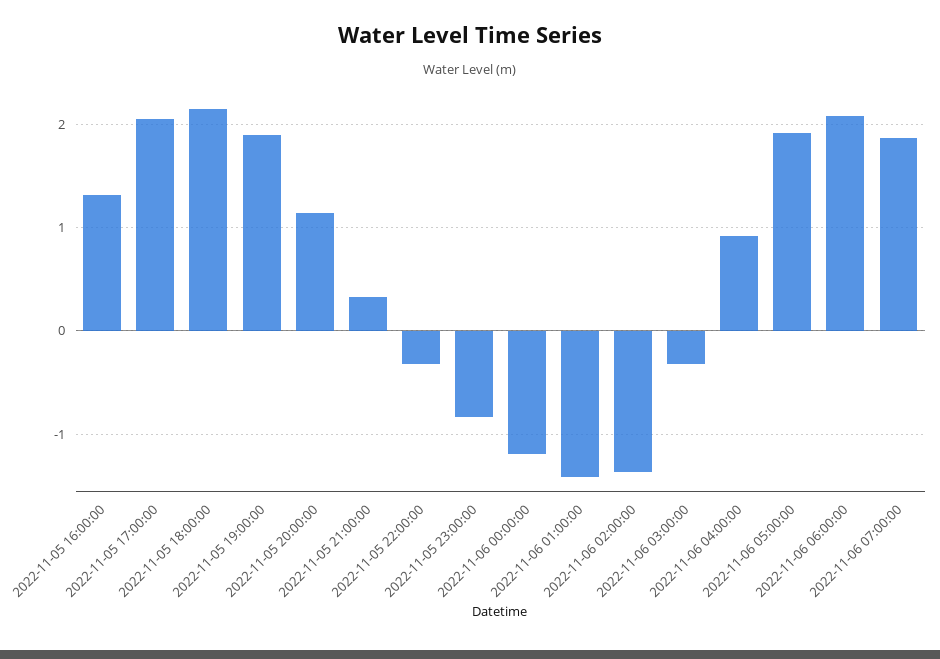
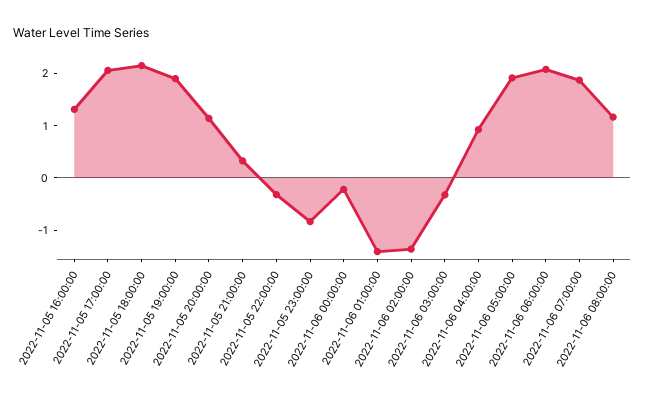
2022-11-06 00:00:00: -1.2 -> -0.2
2022-11-06 08:00:00: none -> 1.2

